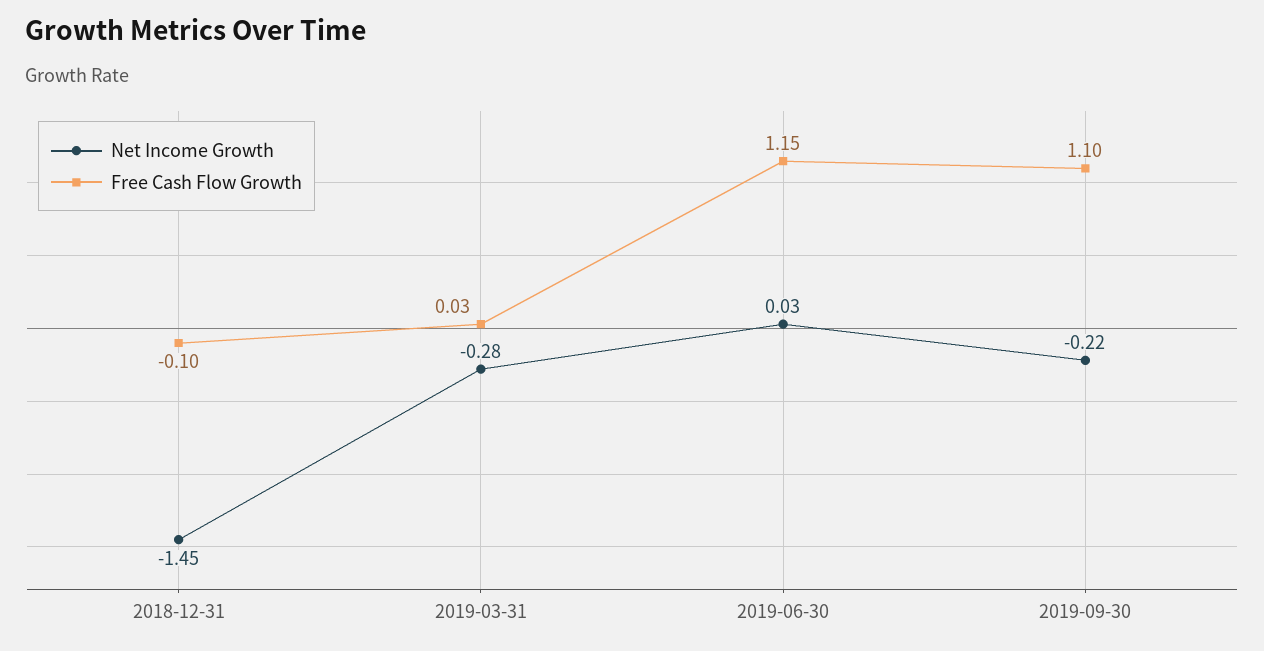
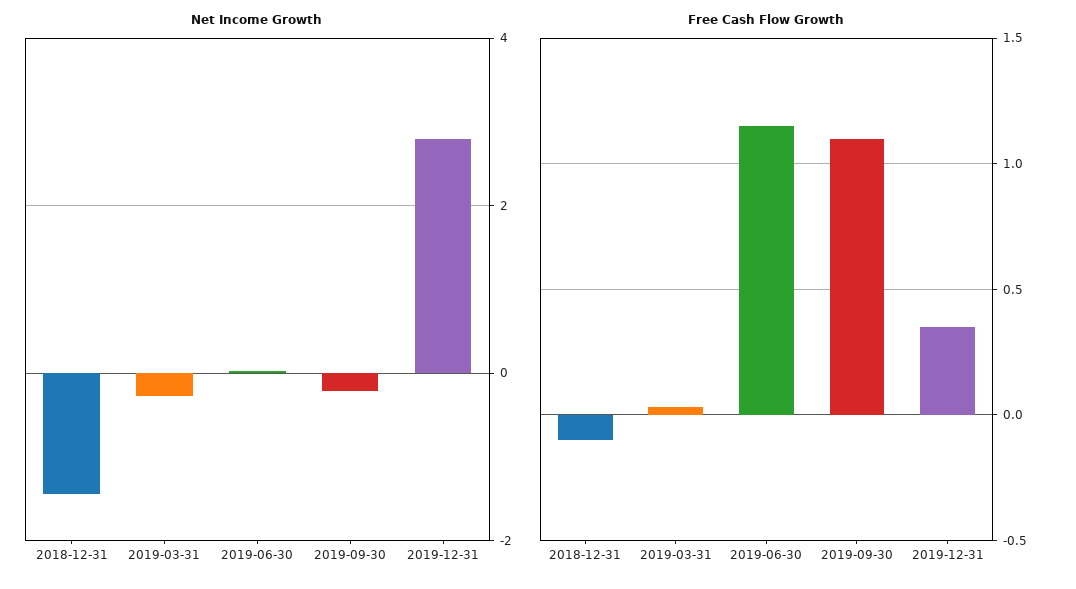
Net Income Growth, 2019-12-31: none -> 2.8
Free Cash Flow Growth, 2019-12-31: none -> 0.35

